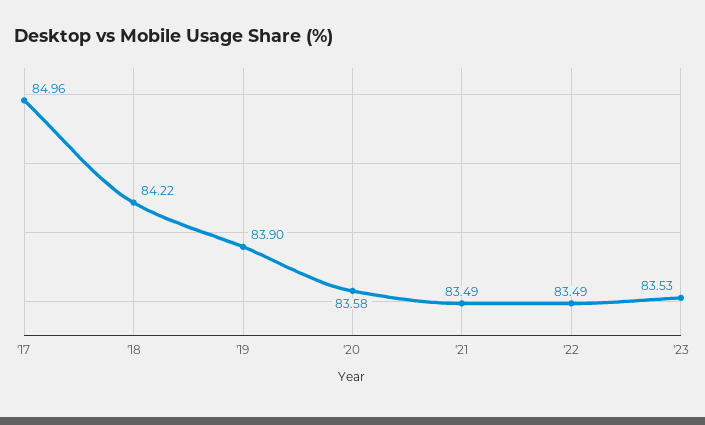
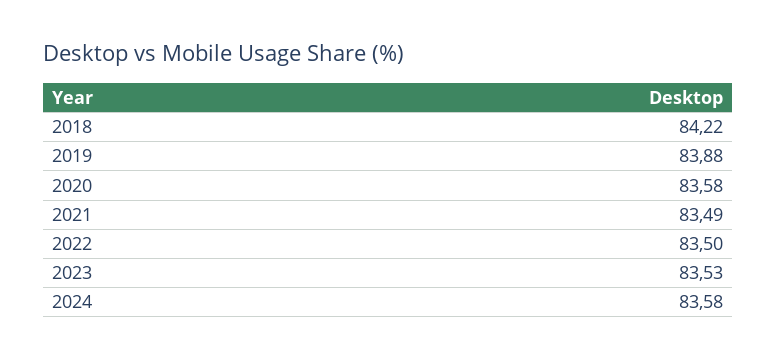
'17: 84.96 -> none
'19: 83.9 -> 83.88
'22: 83.49 -> 83.5
2024: none -> 83.58

